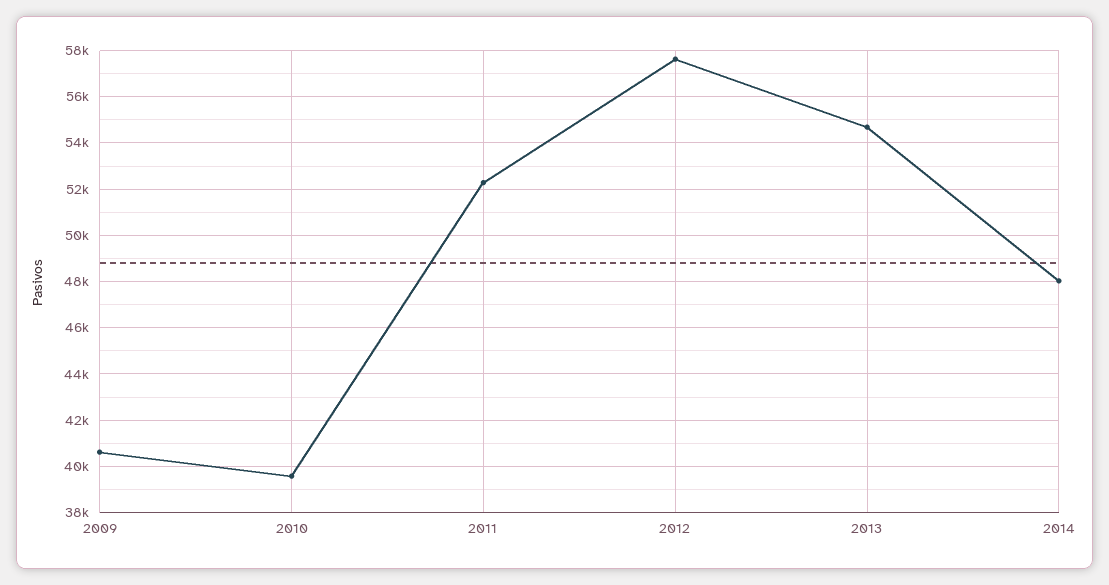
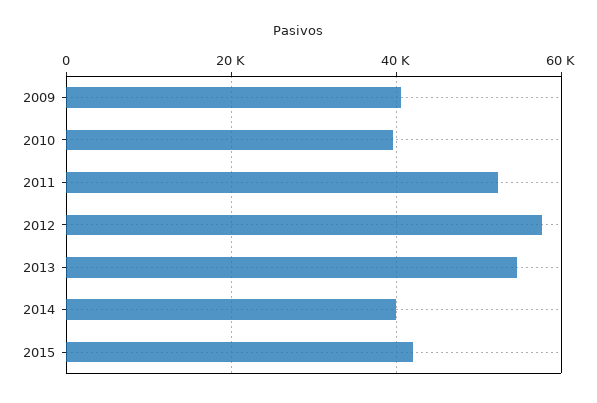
2014: 48000 -> 40000
2015: none -> 42000

